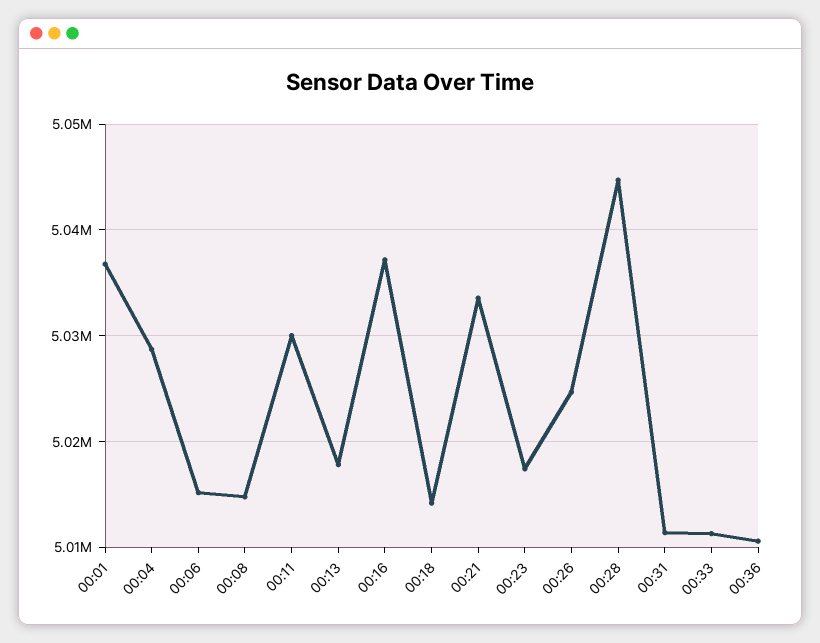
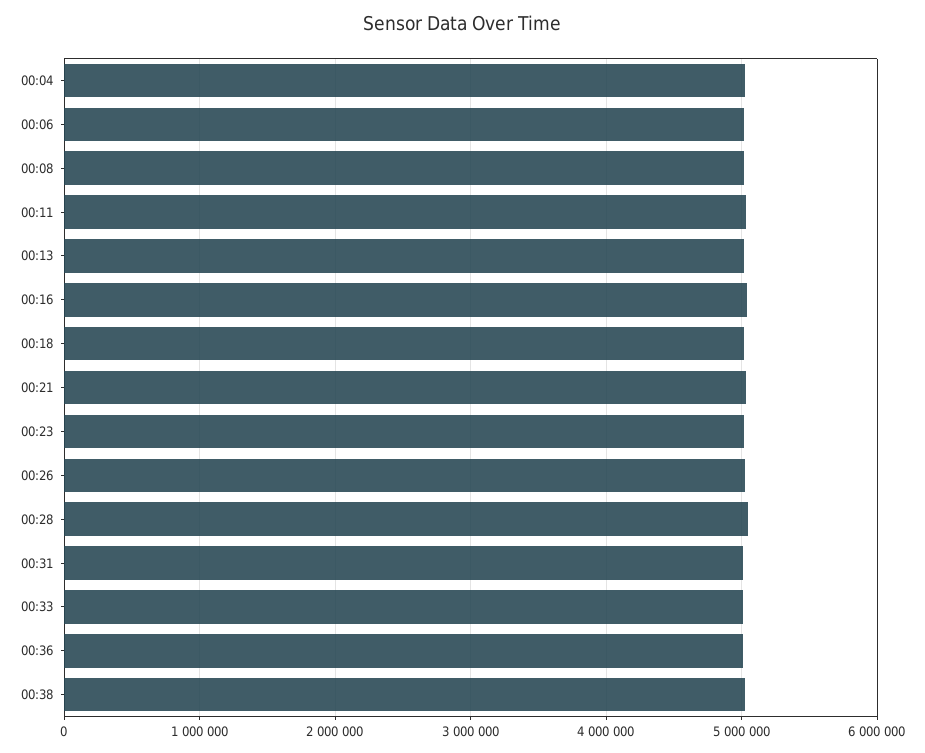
00:01: 5037000 -> none
00:38: none -> 5000000

